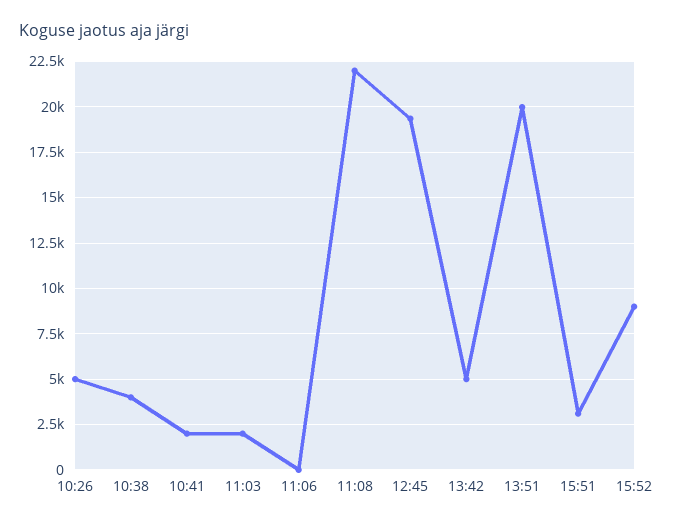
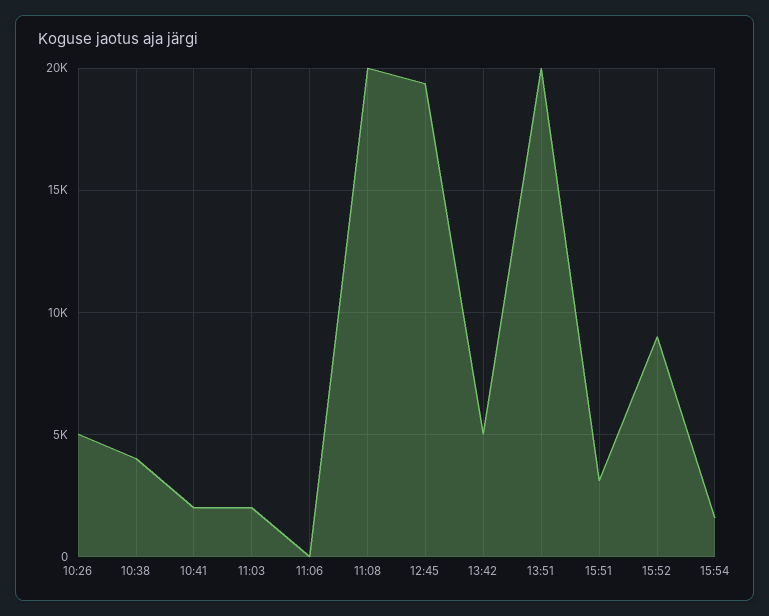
11:08: 22000 -> 20000
15:54: none -> 1500

